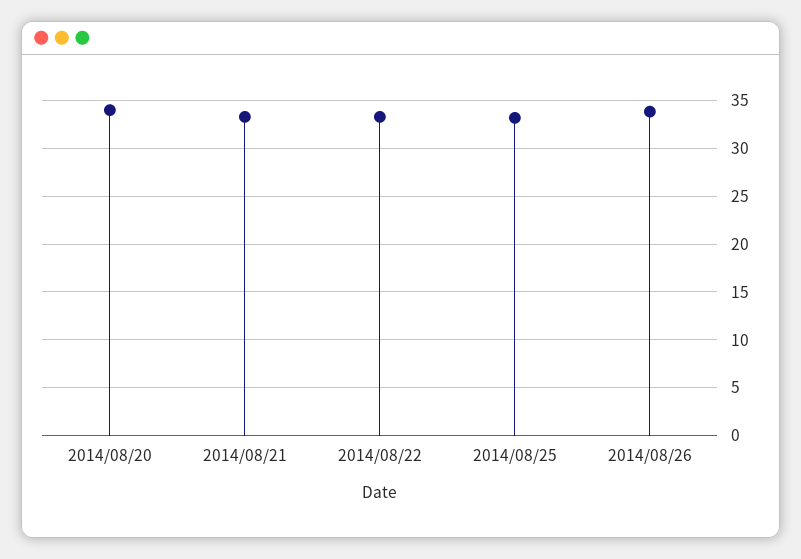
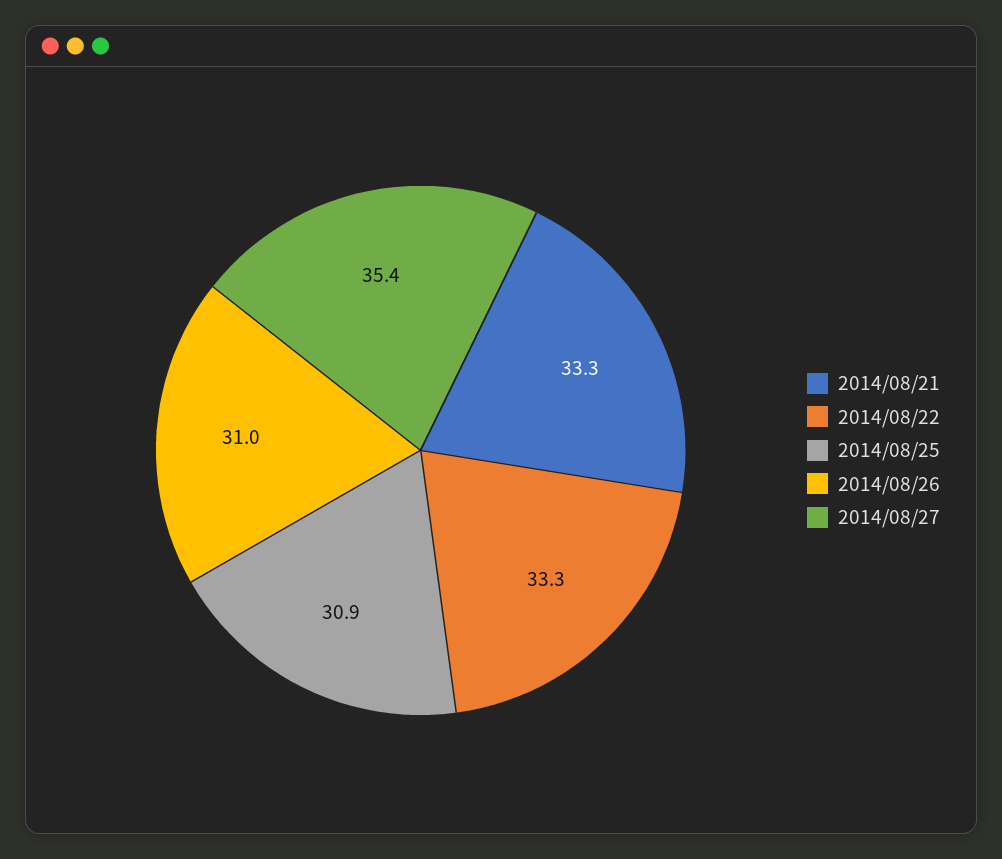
2014/08/20: 34 -> none
2014/08/25: 33 -> 30.9
2014/08/26: 34 -> 31
2014/08/27: none -> 35.4

